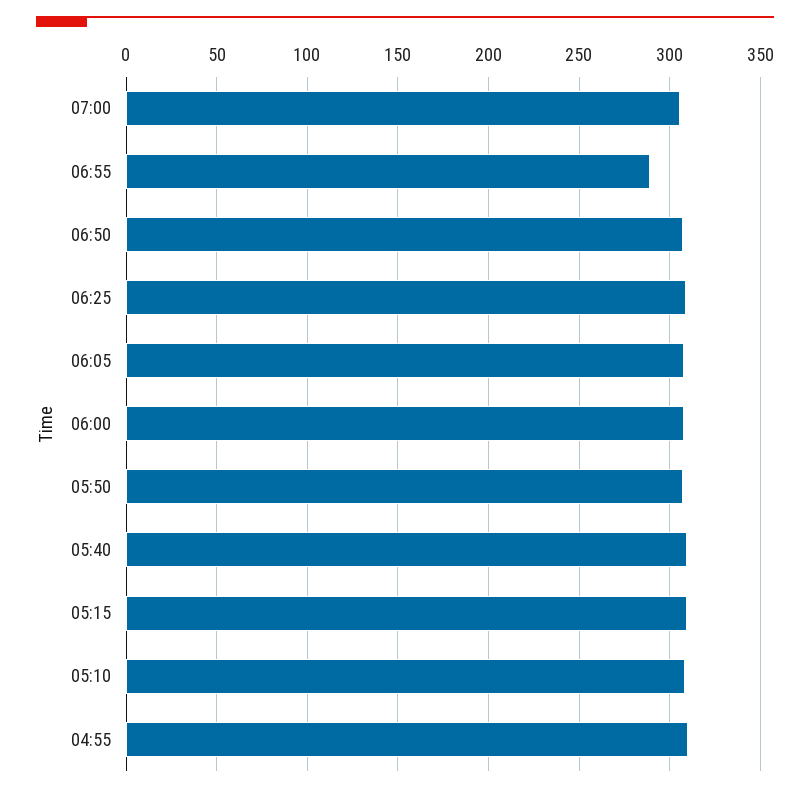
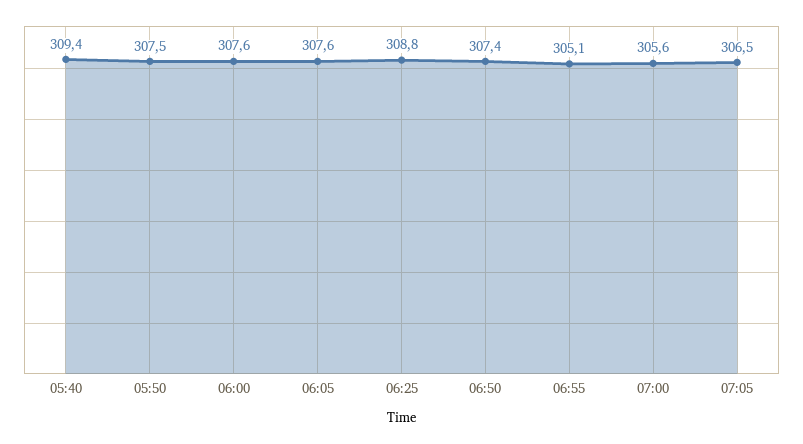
06:55: 290 -> 305.1
05:15: 310 -> none
05:10: 310 -> none
04:55: 310 -> none
07:05: none -> 306.5

